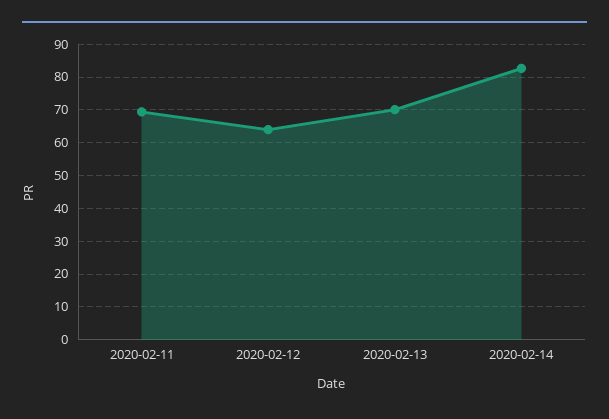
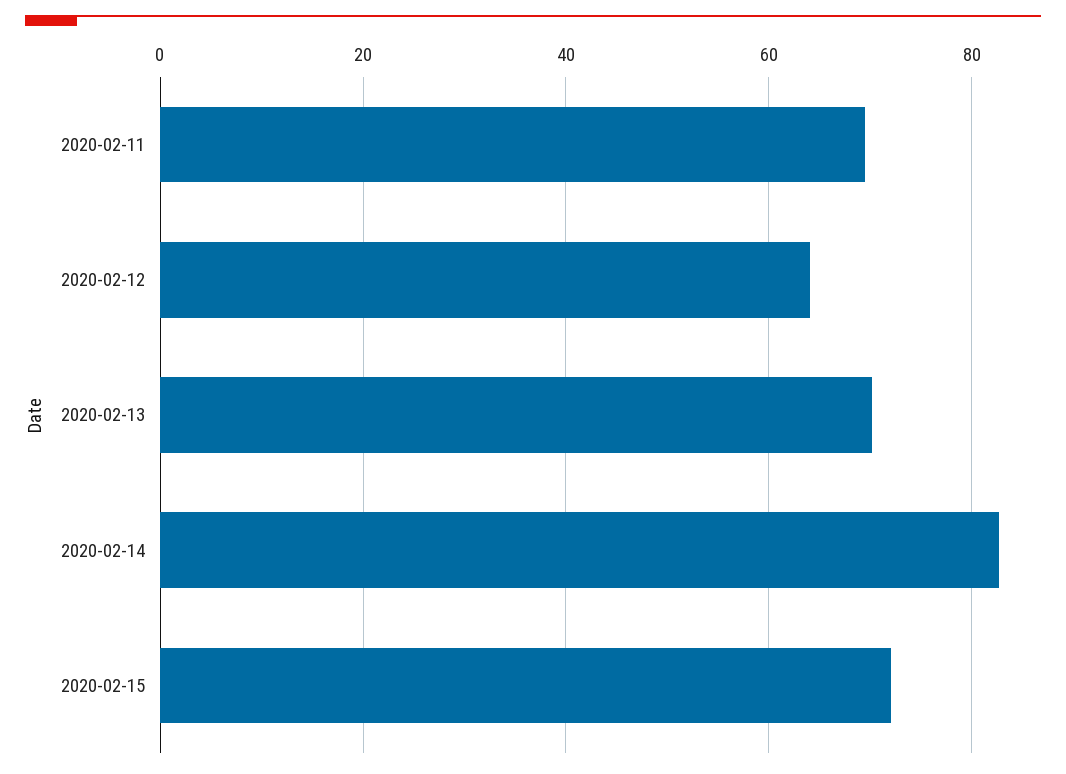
2020-02-15: none -> 72

